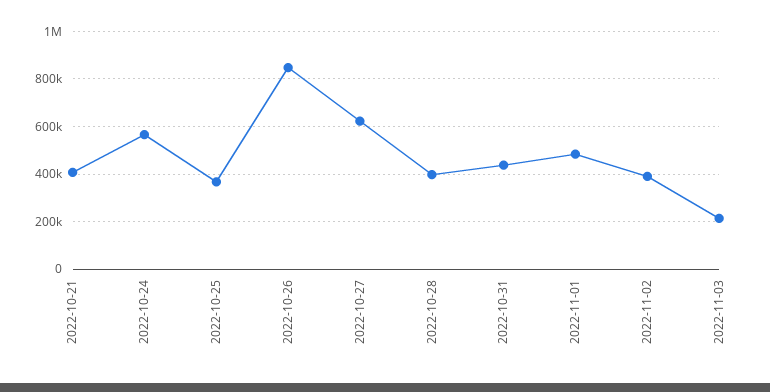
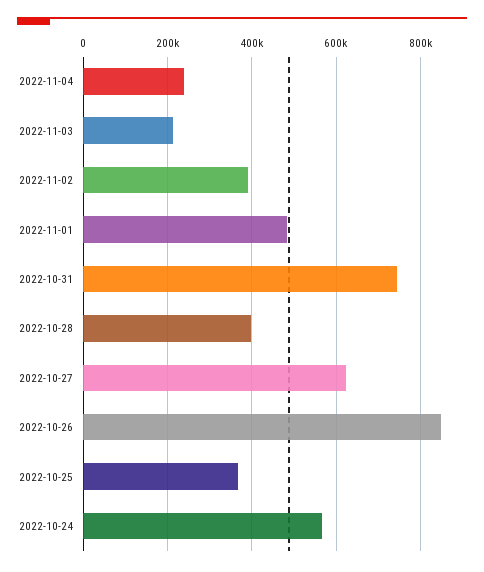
2022-10-21: 400000 -> none
2022-10-31: 450000 -> 740000
2022-11-04: none -> 240000

